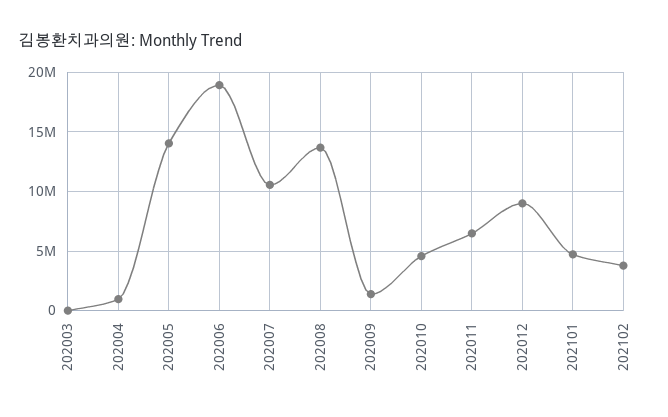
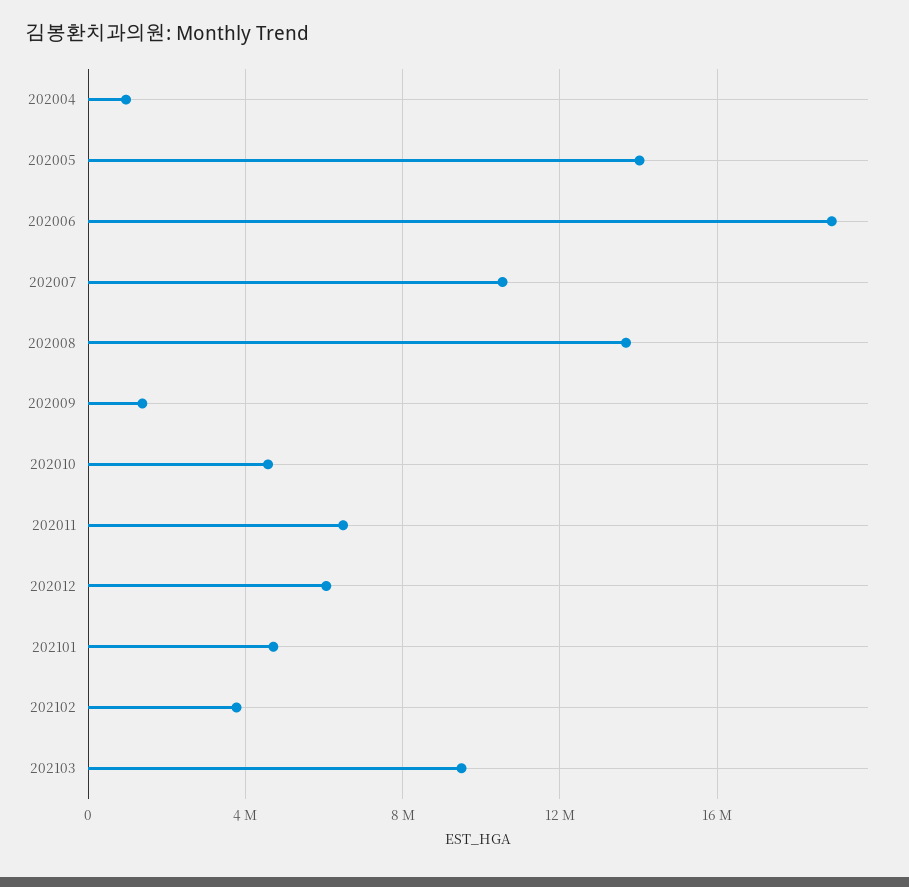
202003: 0 -> none
202012: 9000000 -> 6000000
202103: none -> 9500000

